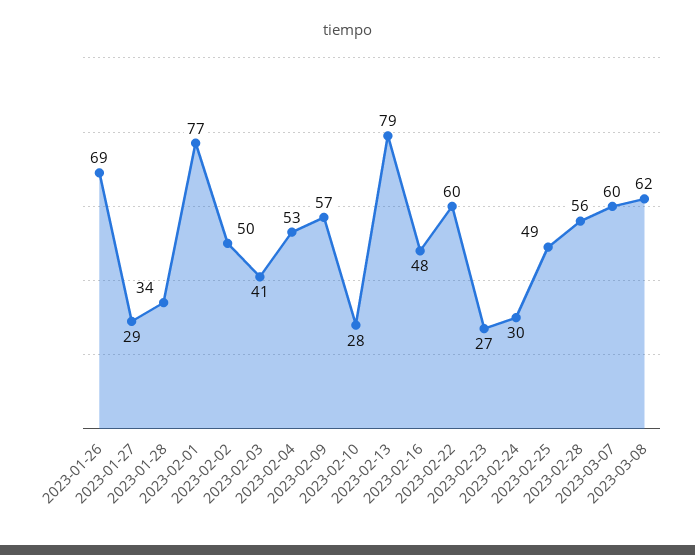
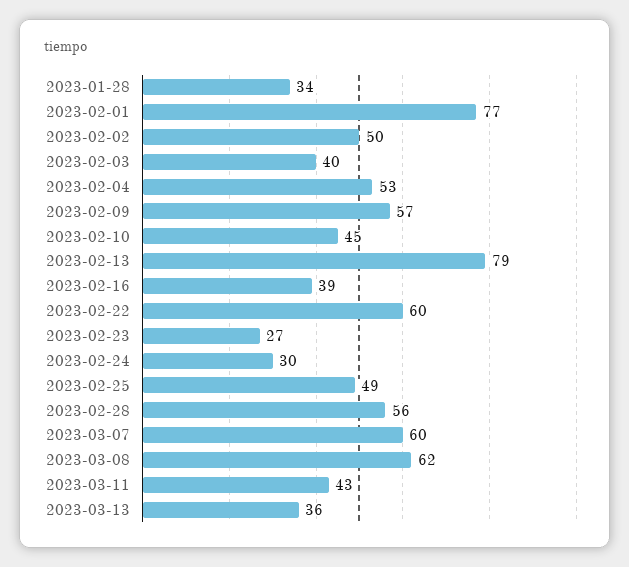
2023-01-26: 69 -> none
2023-01-27: 29 -> none
2023-02-03: 41 -> 40
2023-02-10: 28 -> 45
2023-02-16: 48 -> 39
2023-03-11: none -> 43
2023-03-13: none -> 36

